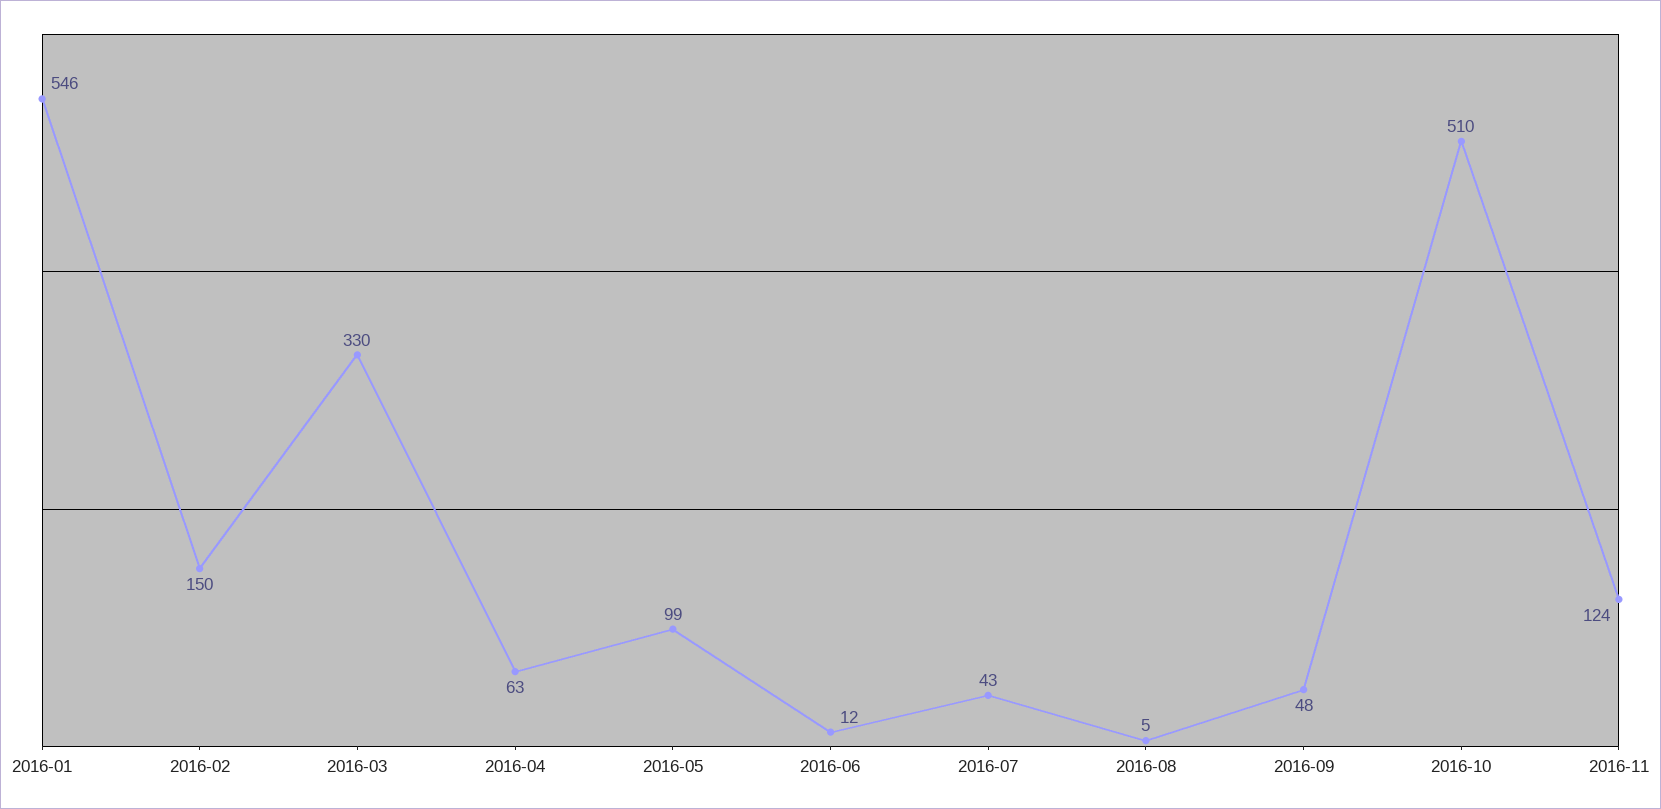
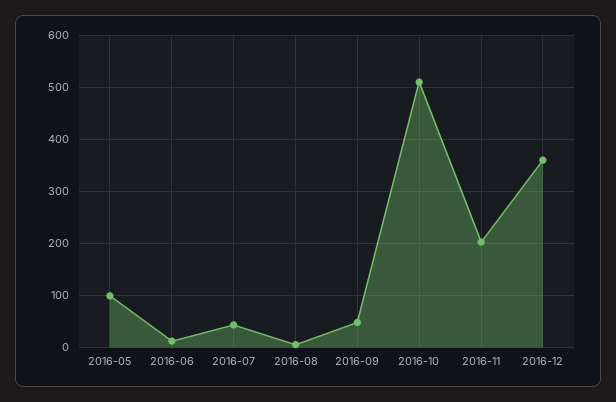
2016-01: 546 -> none
2016-02: 150 -> none
2016-03: 330 -> none
2016-04: 63 -> none
2016-11: 124 -> 200
2016-12: none -> 360

